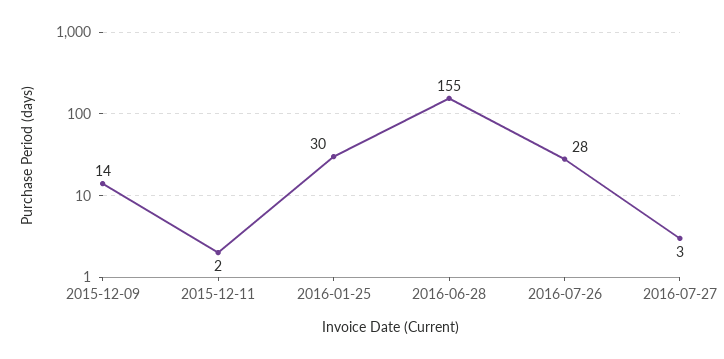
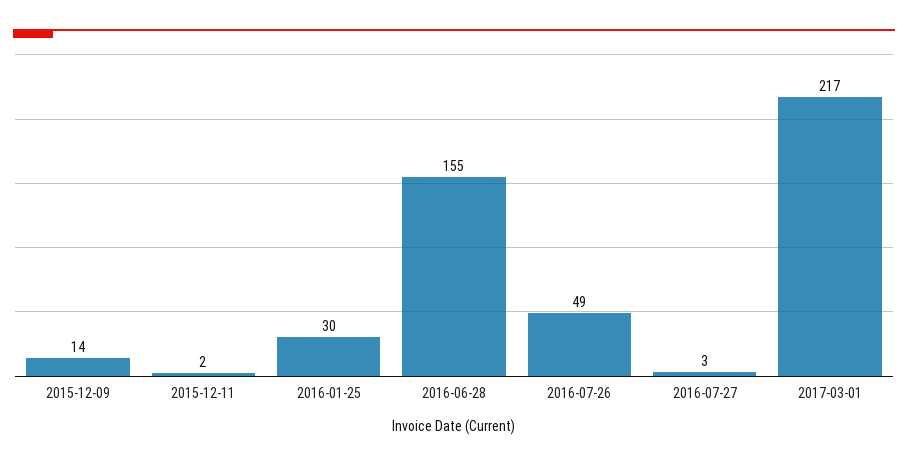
2016-07-26: 28 -> 49
2017-03-01: none -> 217

